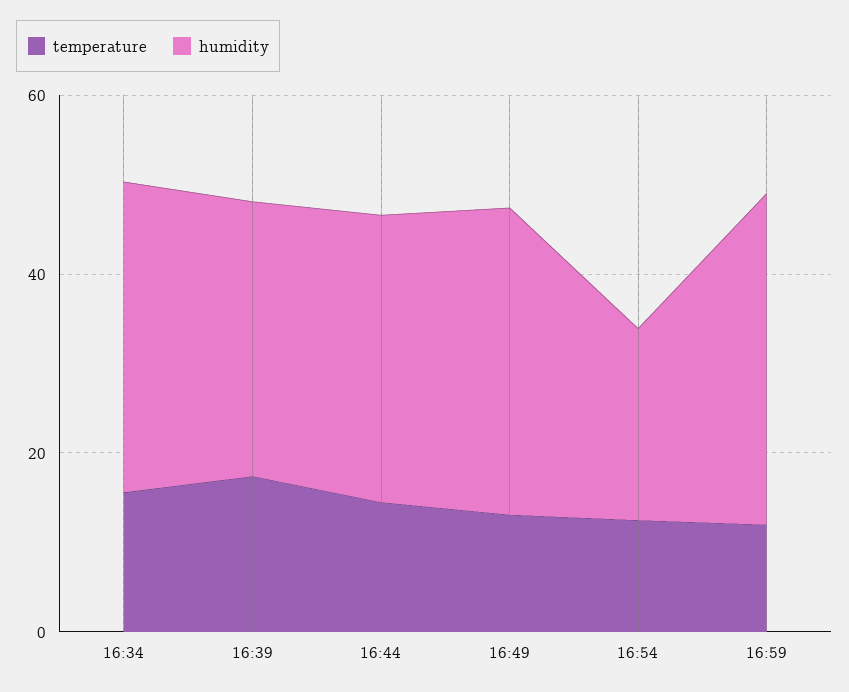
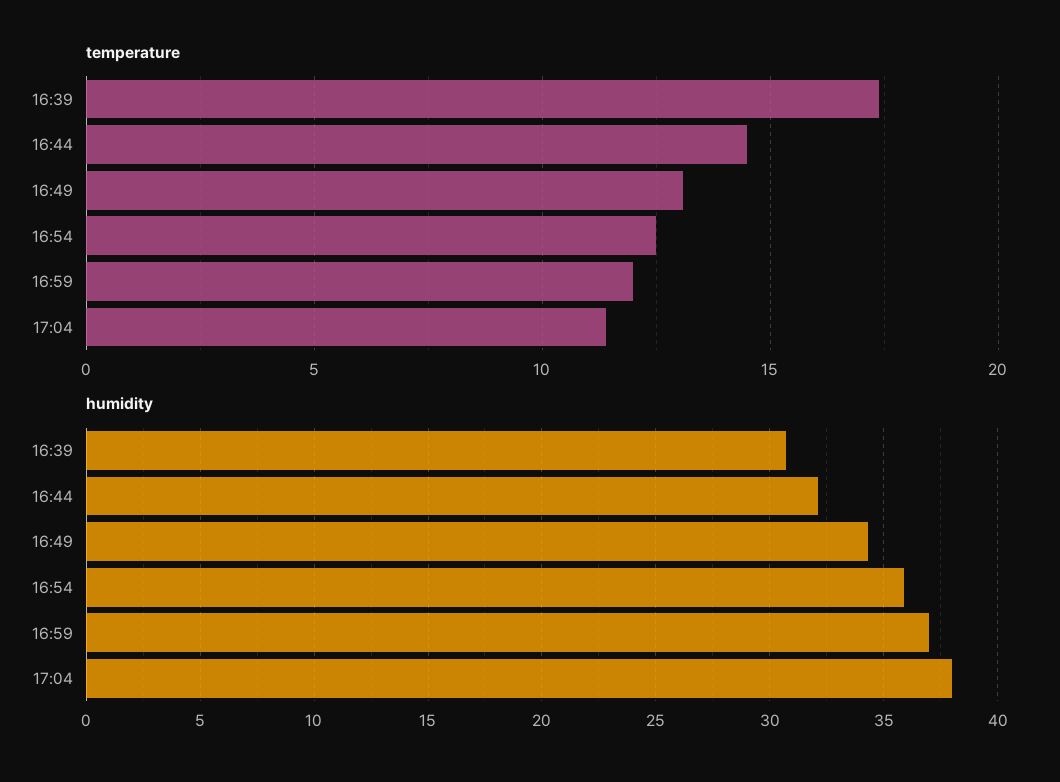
temperature, 16:34: 15 -> none
humidity, 16:34: 35 -> none
humidity, 16:54: 20 -> 36
temperature, 17:04: none -> 11.5
humidity, 17:04: none -> 38

